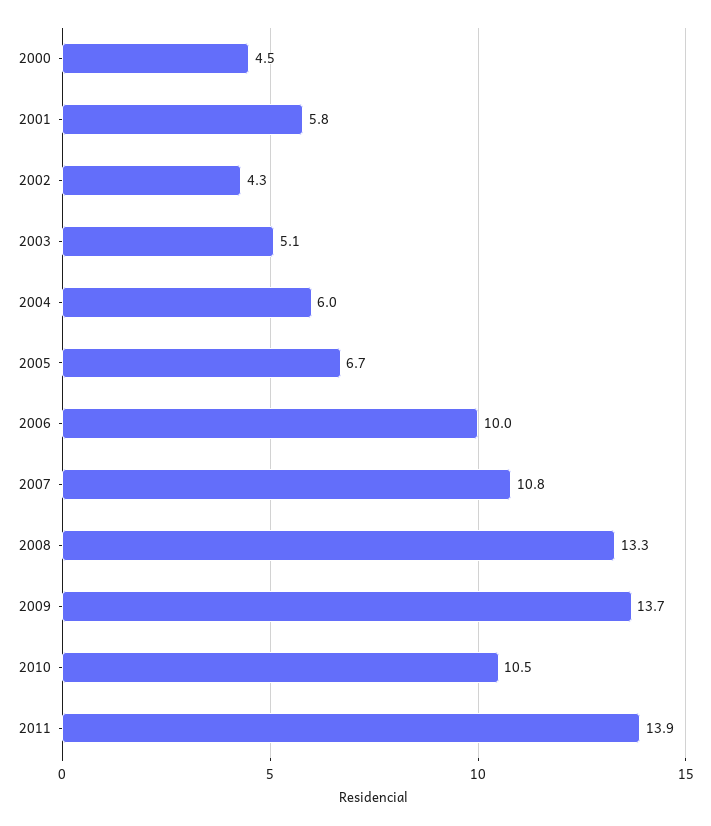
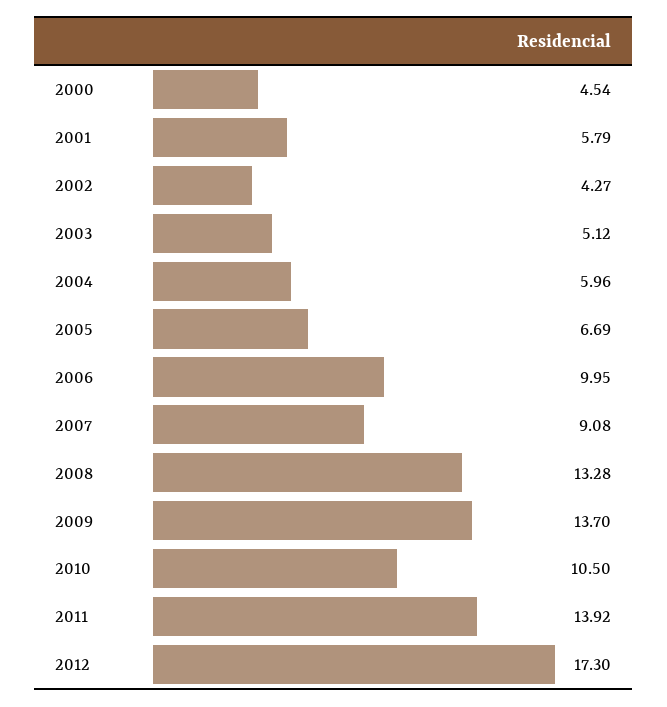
2007: 10.8 -> 9.08
2012: none -> 17.3

